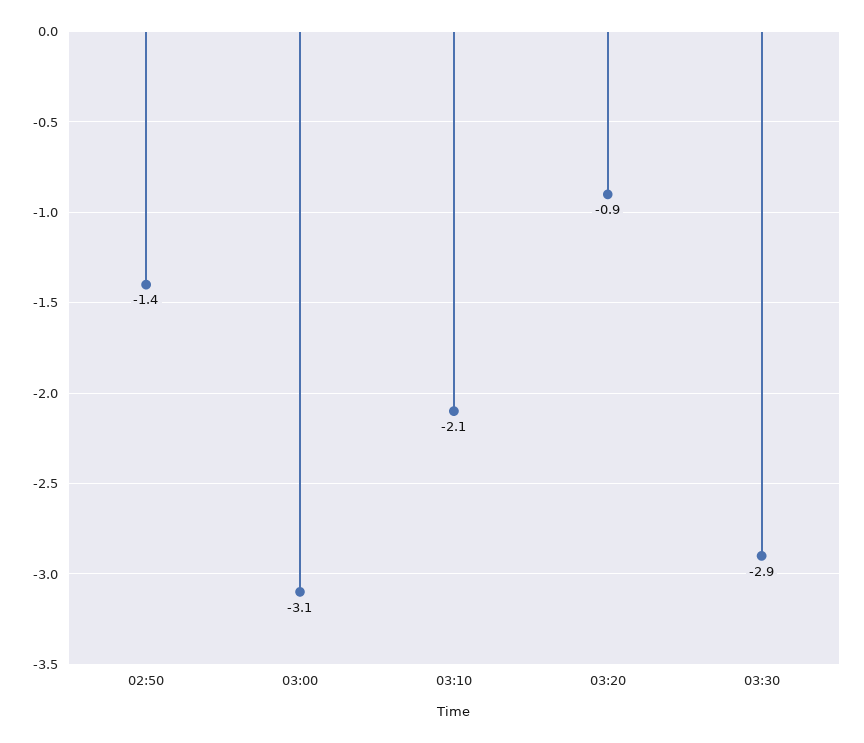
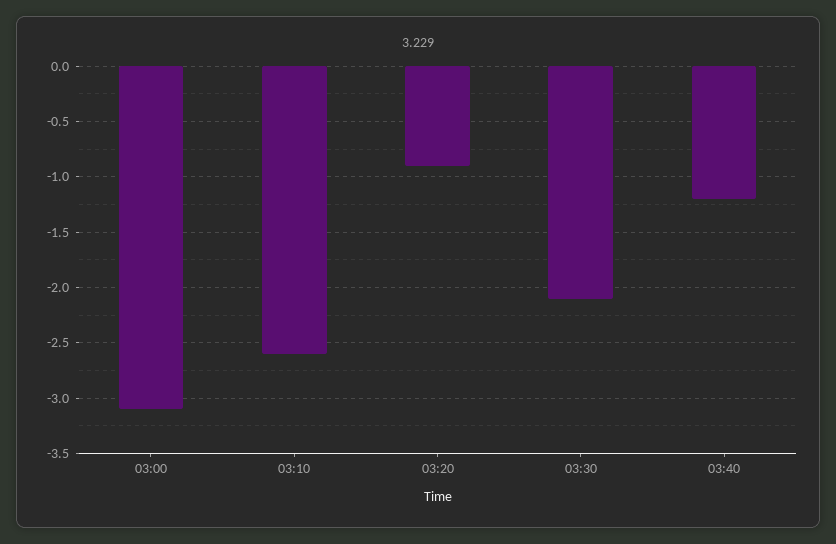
02:50: -1.4 -> none
03:10: -2.1 -> -2.6
03:30: -2.9 -> -2.1
03:40: none -> -1.2

